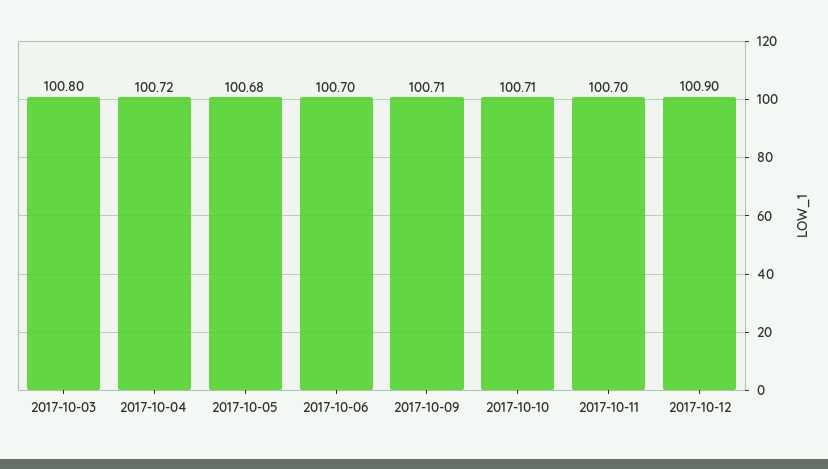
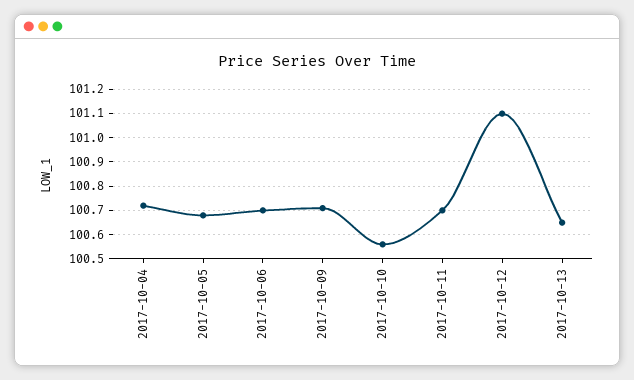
2017-10-03: 100.8 -> none
2017-10-10: 100.71 -> 100.55
2017-10-12: 100.9 -> 101.1
2017-10-13: none -> 100.65

